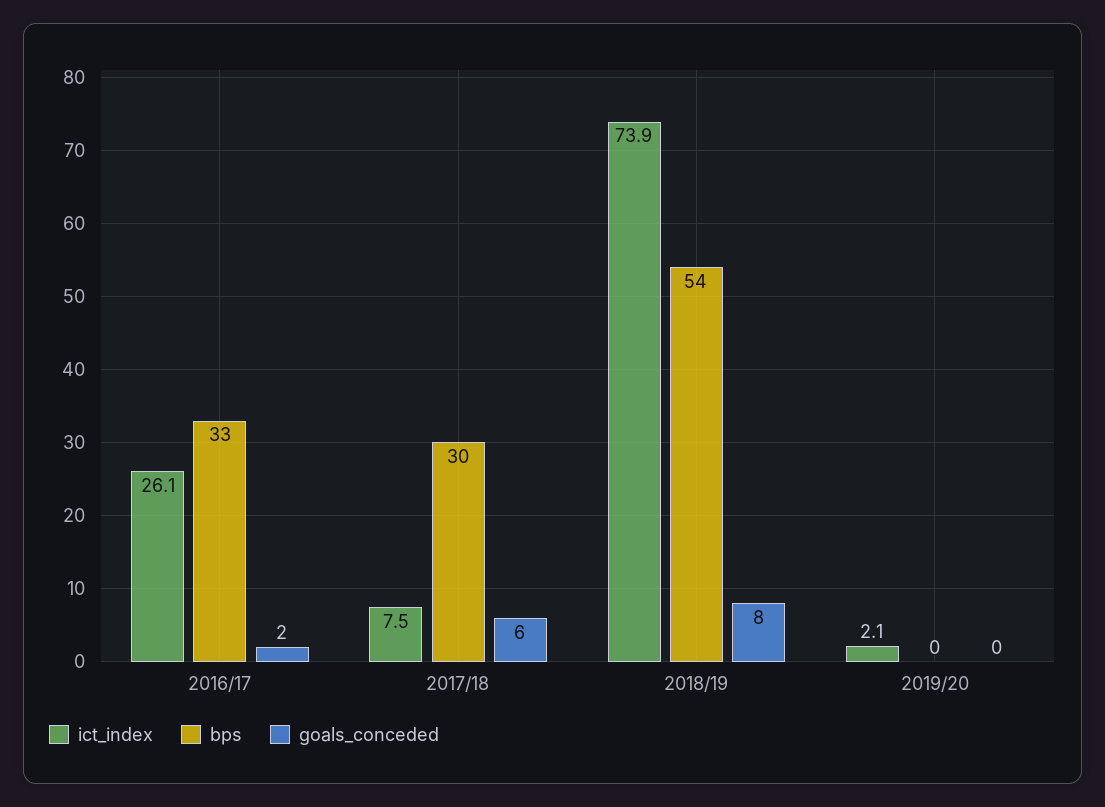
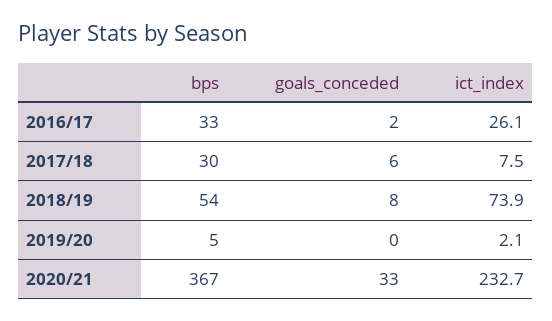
bps, 2019/20: 0 -> 5
bps, 2020/21: none -> 367
goals_conceded, 2020/21: none -> 33
ict_index, 2020/21: none -> 232.7

